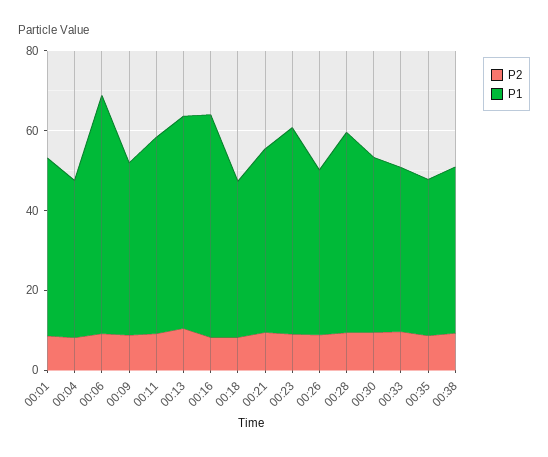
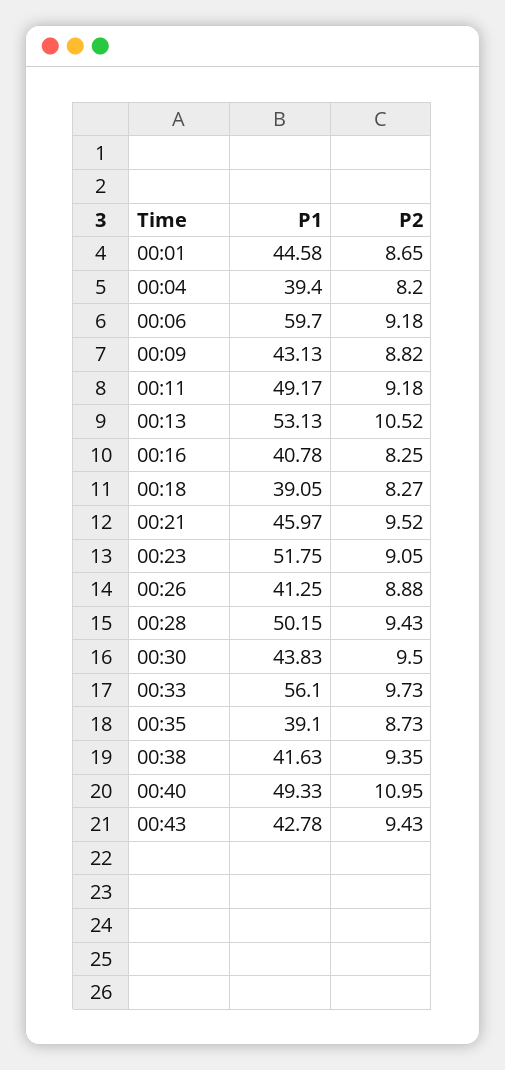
P1, 00:16: 55 -> 40.78
P1, 00:33: 40 -> 56.1
P1, 00:40: none -> 49.33
P2, 00:40: none -> 10.95
P1, 00:43: none -> 42.78
P2, 00:43: none -> 9.43

